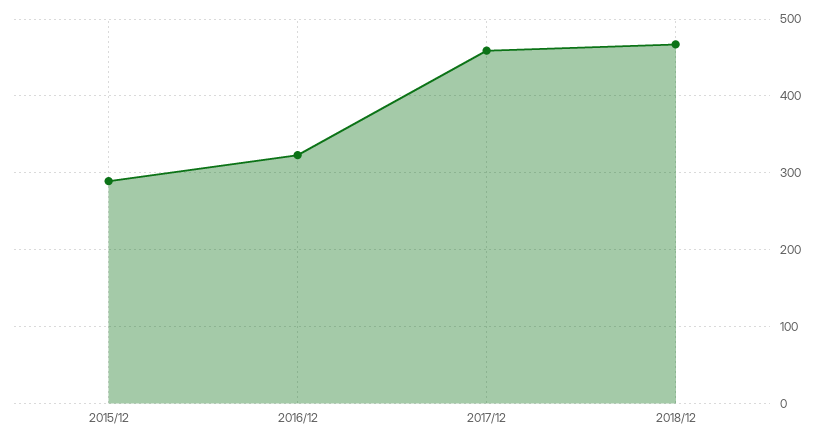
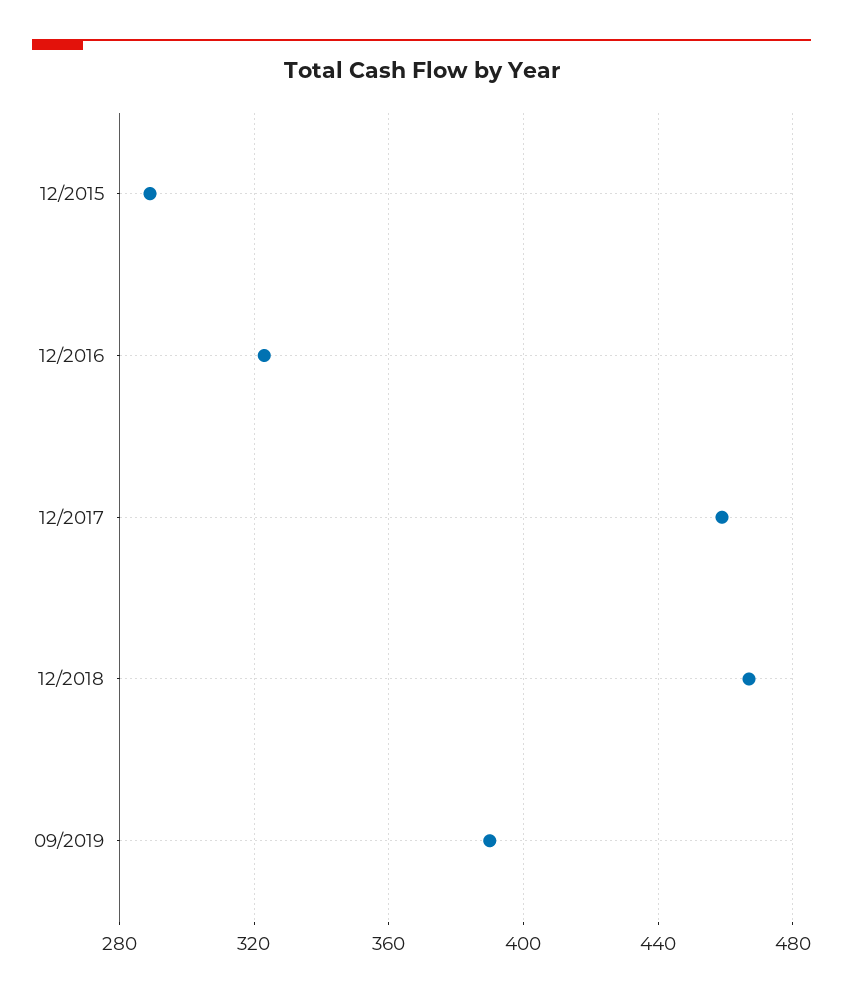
09/2019: none -> 390

